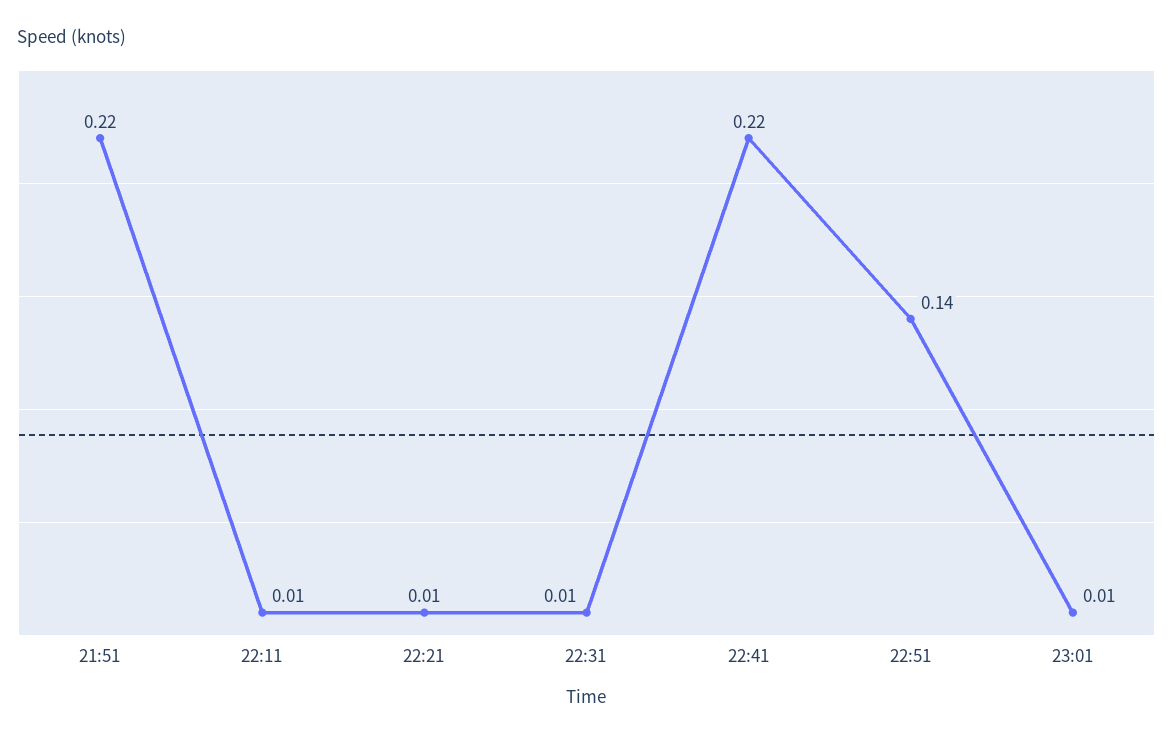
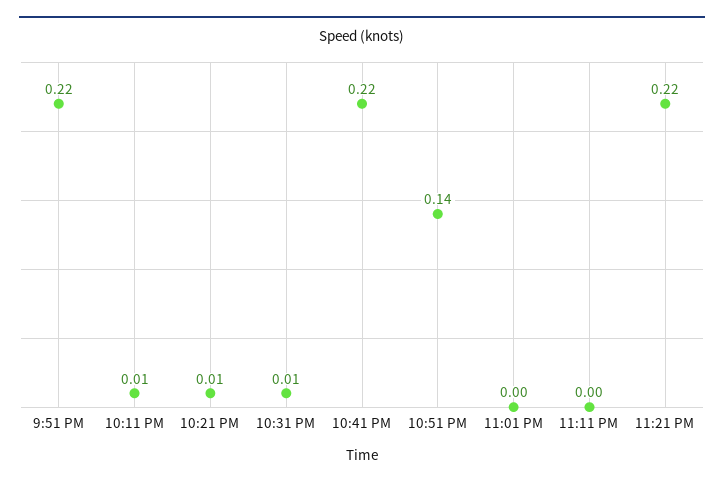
23:01: 0.01 -> 0
11:11 PM: none -> 0
11:21 PM: none -> 0.22

